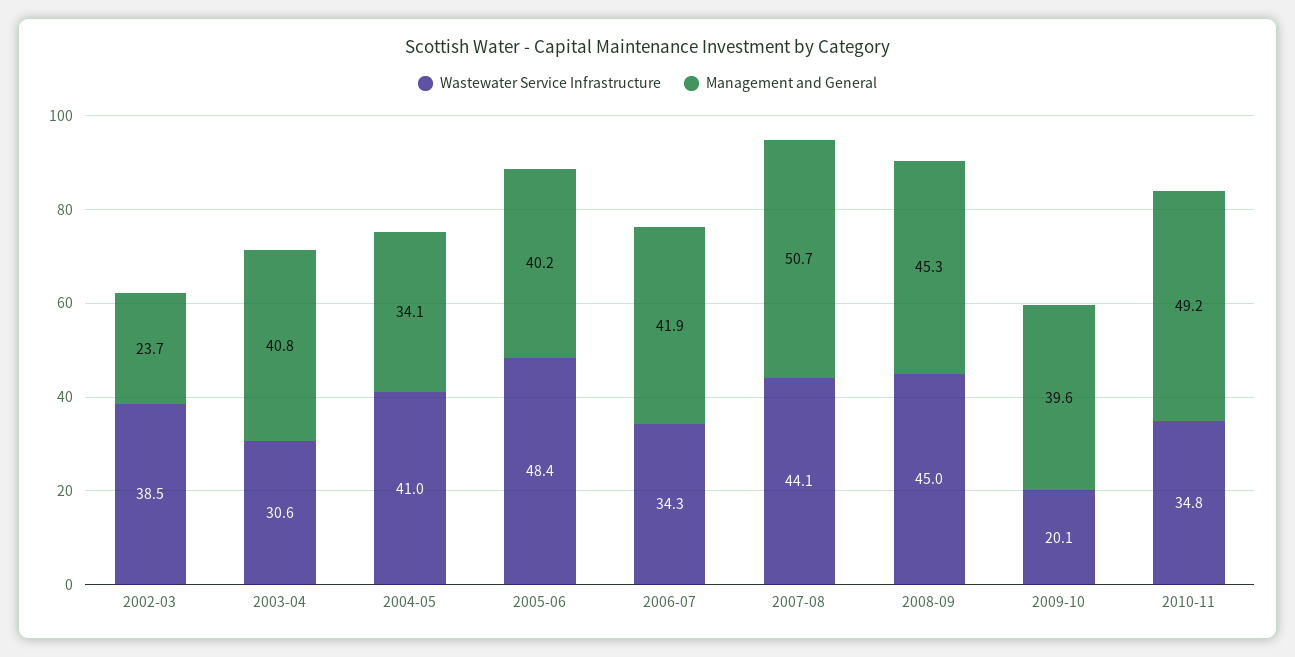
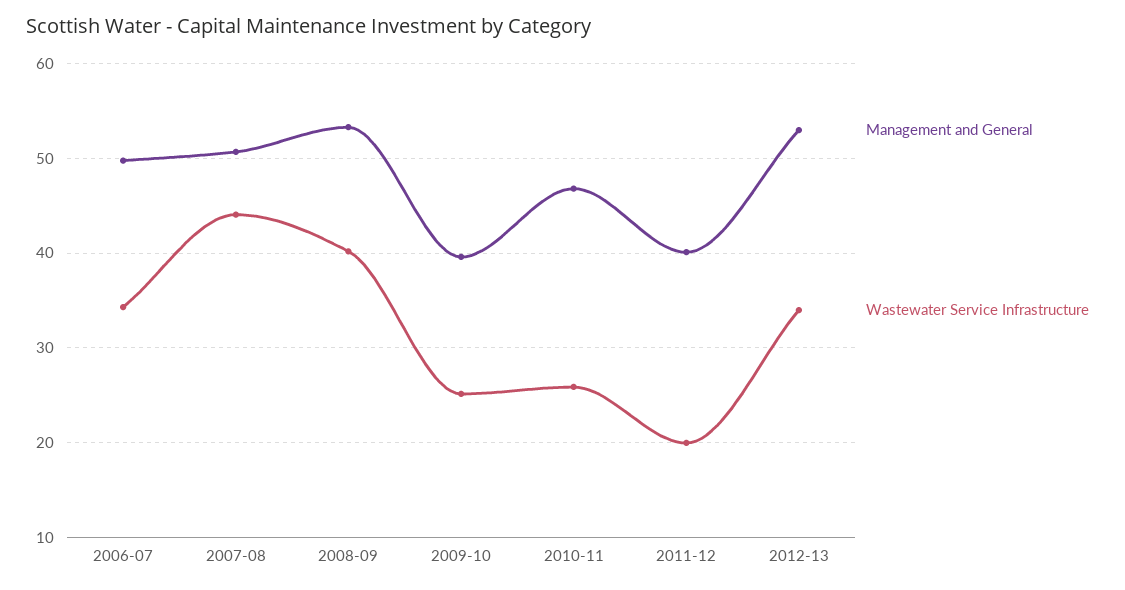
Wastewater Service Infrastructure, 2002-03: 38.5 -> none
Management and General, 2002-03: 23.7 -> none
Wastewater Service Infrastructure, 2003-04: 30.6 -> none
Management and General, 2003-04: 40.8 -> none
Wastewater Service Infrastructure, 2004-05: 41 -> none
Management and General, 2004-05: 34.1 -> none
Wastewater Service Infrastructure, 2005-06: 48.4 -> none
Management and General, 2005-06: 40.2 -> none
Management and General, 2006-07: 41.9 -> 50
Wastewater Service Infrastructure, 2008-09: 45 -> 40
Management and General, 2008-09: 45.3 -> 53
Wastewater Service Infrastructure, 2009-10: 20.1 -> 25
Wastewater Service Infrastructure, 2010-11: 34.8 -> 26
Management and General, 2010-11: 49.2 -> 47
Management and General, 2011-12: none -> 40
Wastewater Service Infrastructure, 2011-12: none -> 20
Management and General, 2012-13: none -> 53
Wastewater Service Infrastructure, 2012-13: none -> 34

